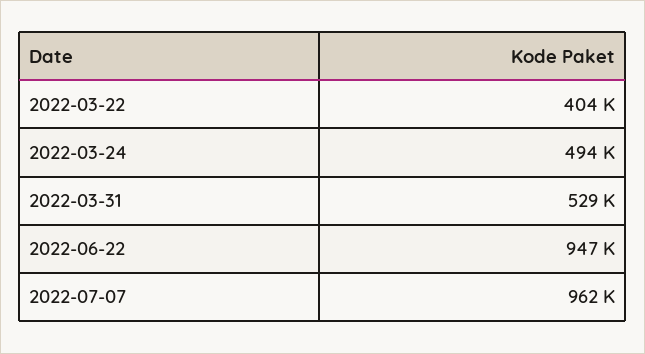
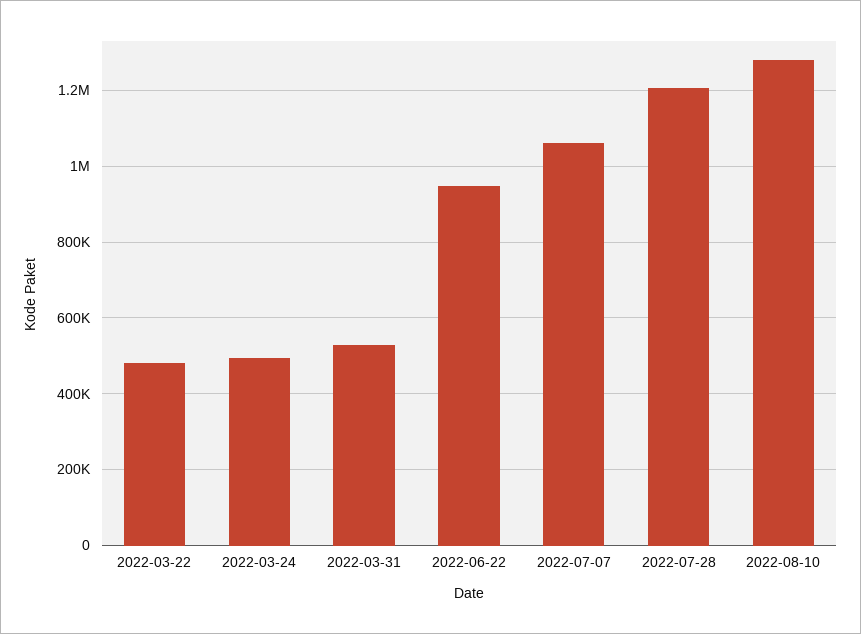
2022-03-22: 404000 -> 480000
2022-07-07: 962000 -> 1060000
2022-07-28: none -> 1200000
2022-08-10: none -> 1280000

